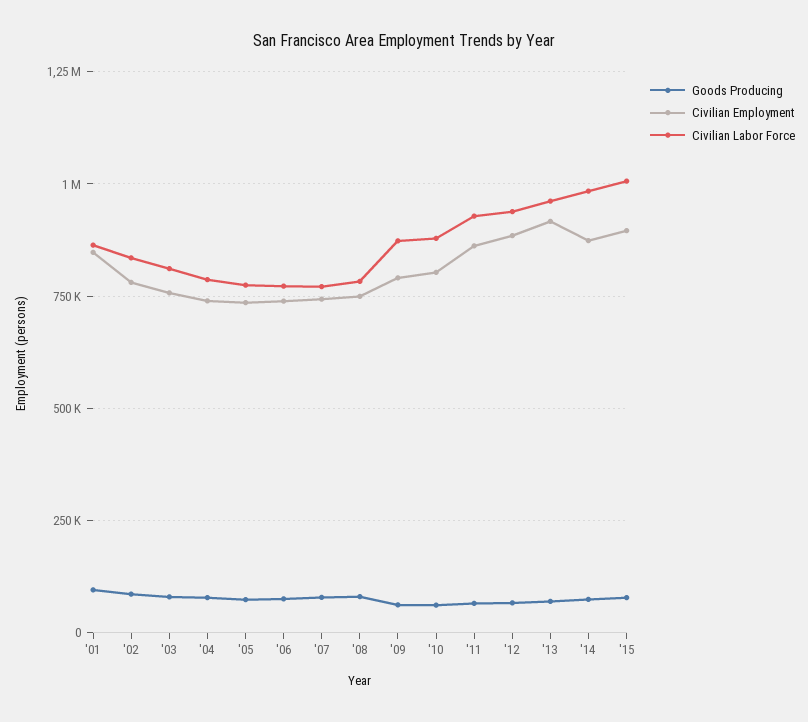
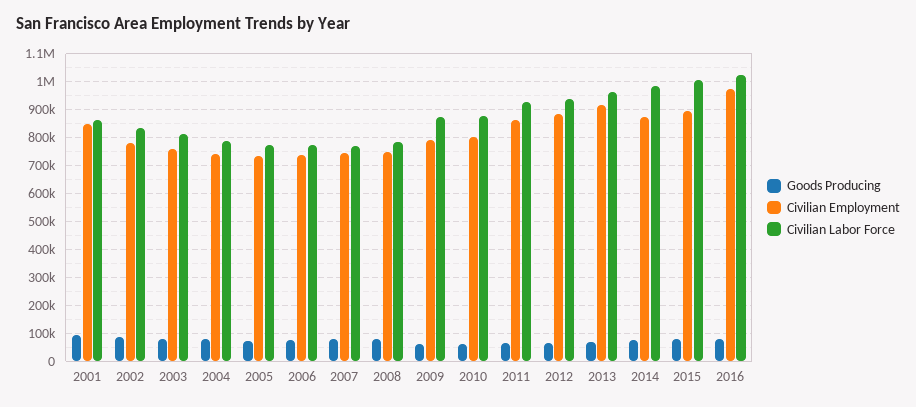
Goods Producing, 2016: none -> 75000
Civilian Employment, 2016: none -> 975000
Civilian Labor Force, 2016: none -> 1025000

